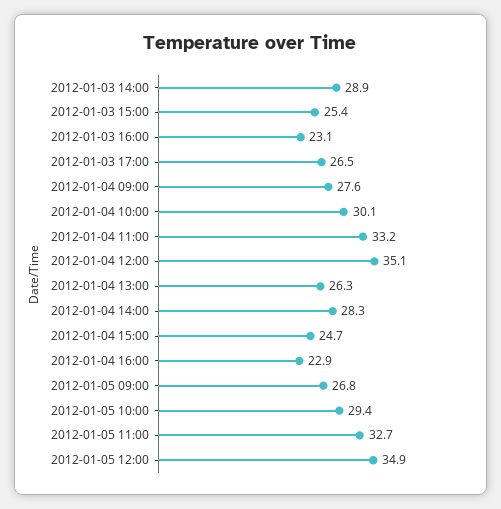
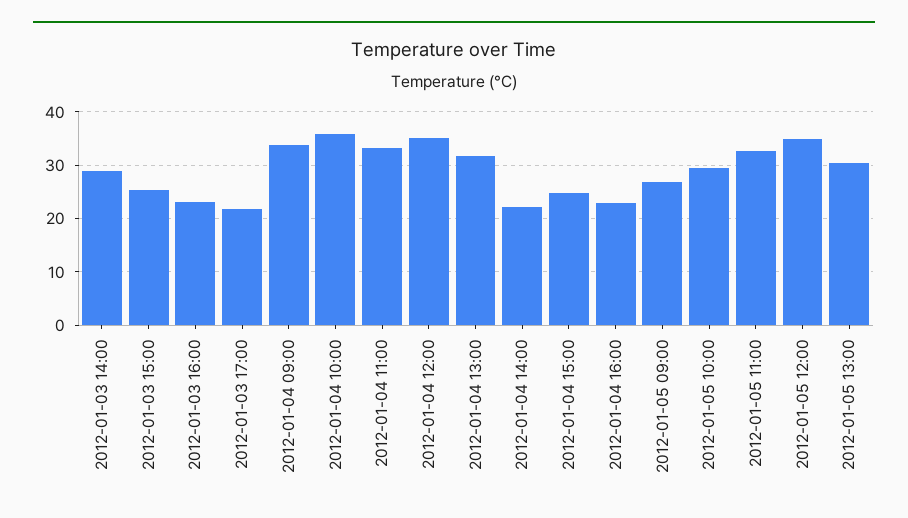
2012-01-03 17:00: 26.5 -> 22
2012-01-04 09:00: 27.6 -> 34
2012-01-04 10:00: 30.1 -> 36
2012-01-04 13:00: 26.3 -> 32
2012-01-04 14:00: 28.3 -> 22
2012-01-05 13:00: none -> 30

